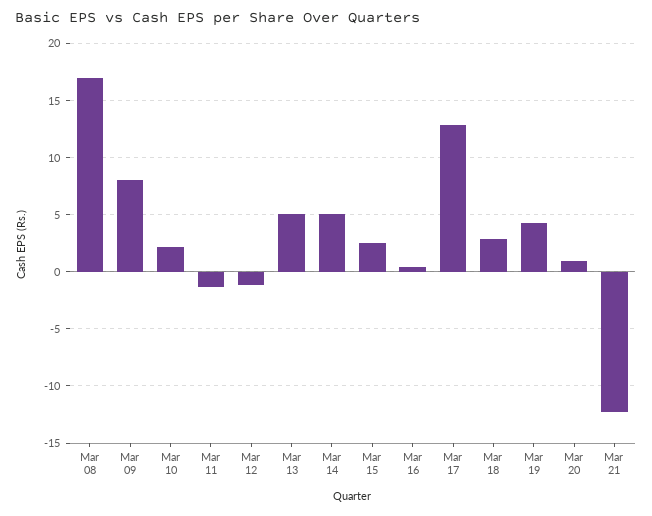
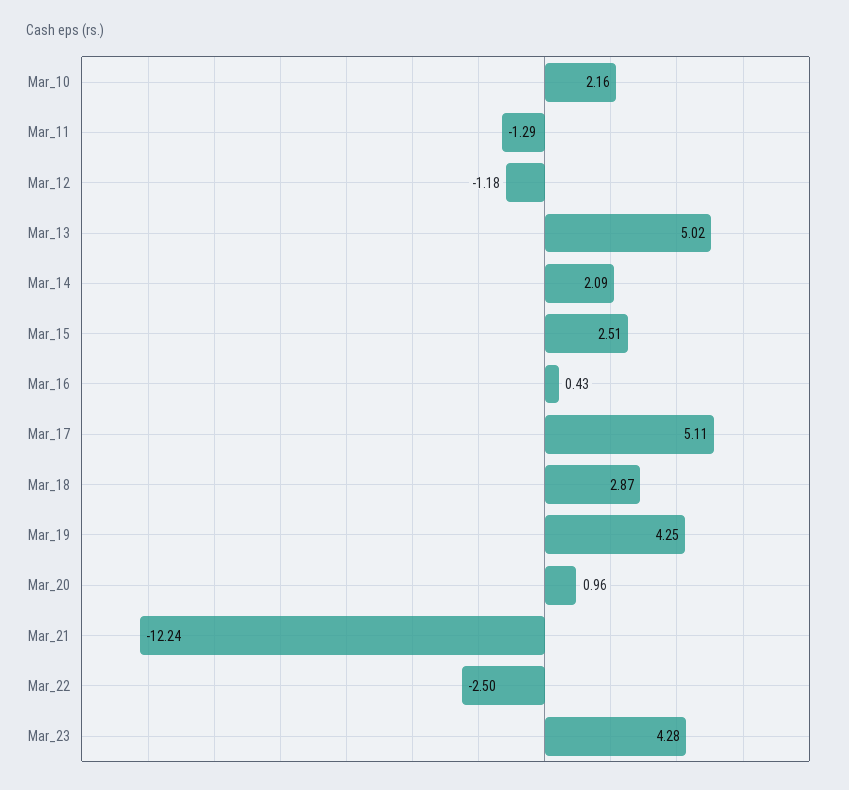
Mar 08: 17 -> none
Mar 09: 8 -> none
Mar 14: 5 -> 2.09
Mar 17: 13 -> 5.11
Mar_22: none -> -2.5
Mar_23: none -> 4.28

